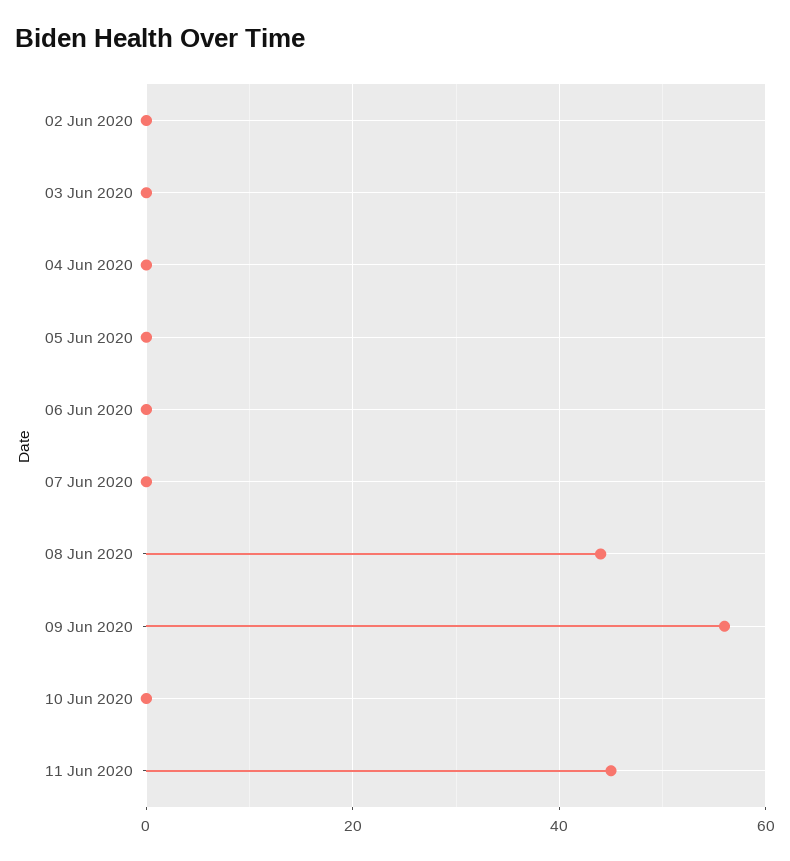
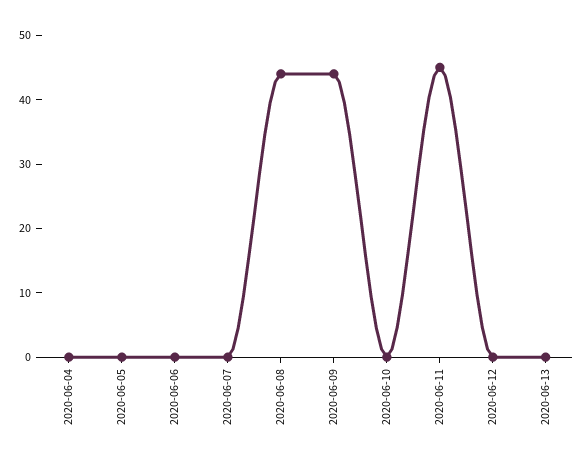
02 Jun 2020: 0 -> none
03 Jun 2020: 0 -> none
09 Jun 2020: 55 -> 45
2020-06-12: none -> 0
2020-06-13: none -> 0

